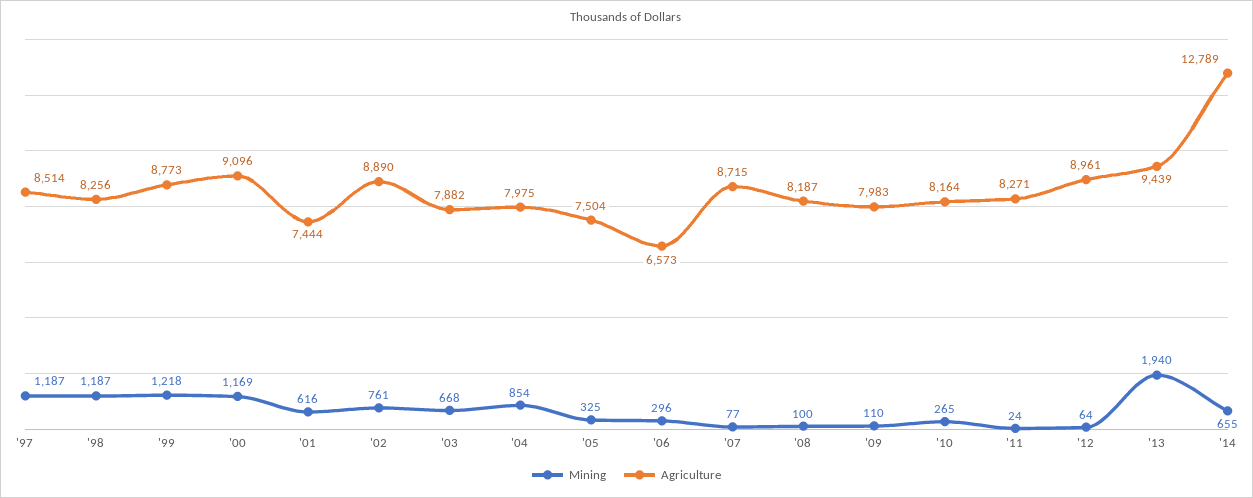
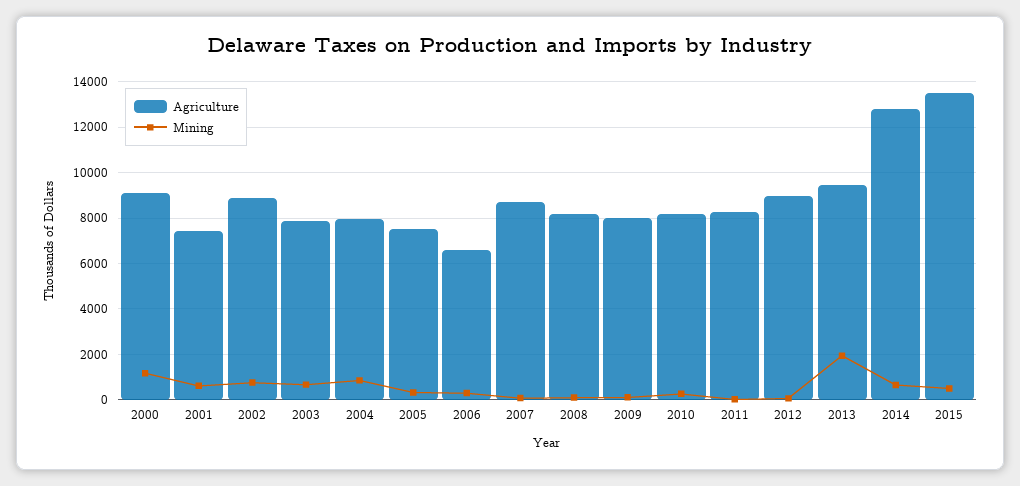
Mining, '97: 1187 -> none
Agriculture, '97: 8514 -> none
Mining, '98: 1187 -> none
Agriculture, '98: 8256 -> none
Mining, '99: 1218 -> none
Agriculture, '99: 8773 -> none
Agriculture, 2015: none -> 13500
Mining, 2015: none -> 500

